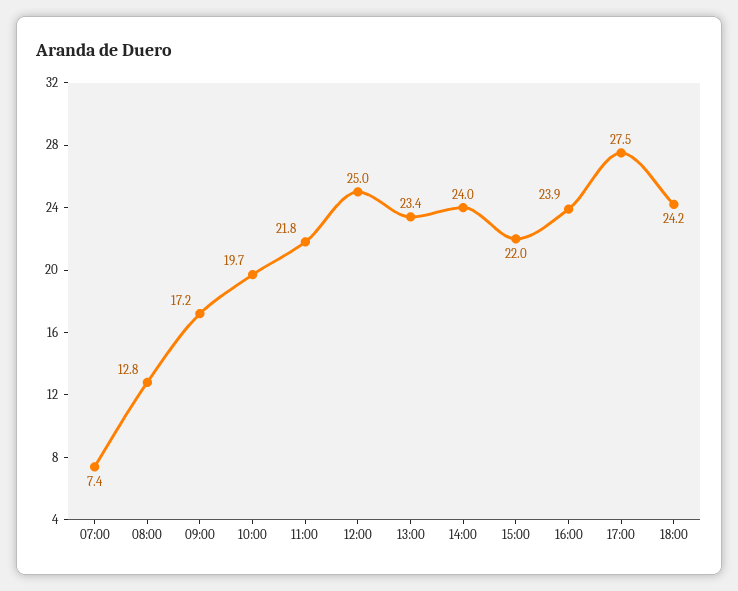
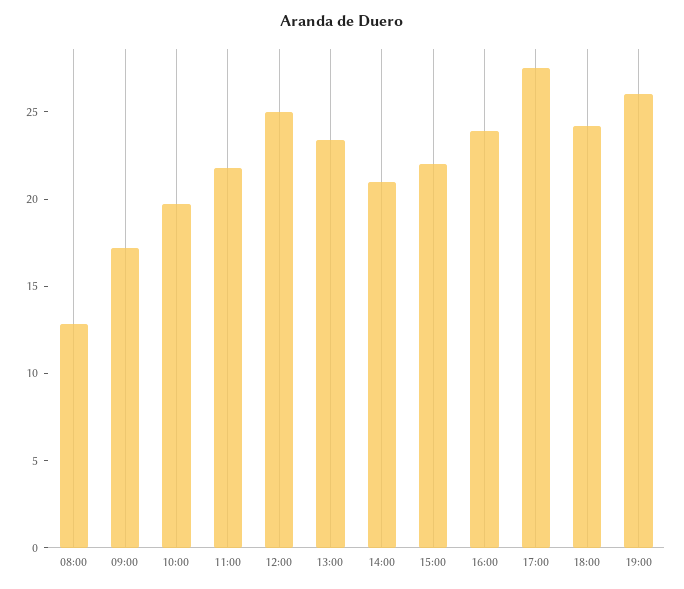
07:00: 7.4 -> none
14:00: 24 -> 21
19:00: none -> 26

